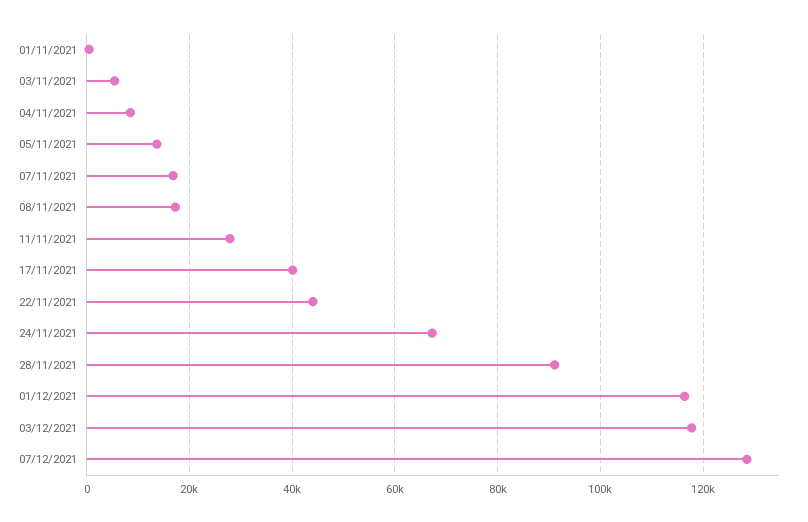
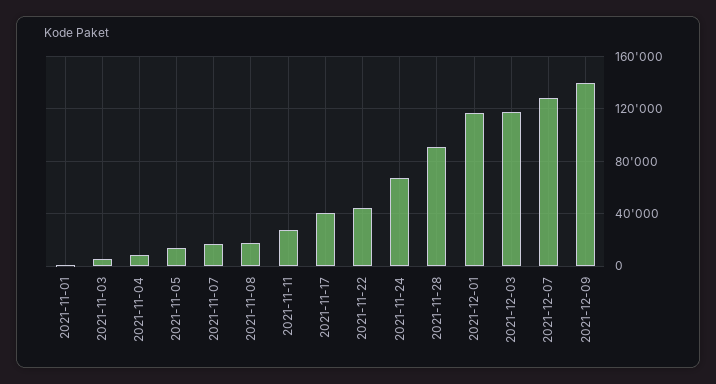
2021-12-09: none -> 140000

